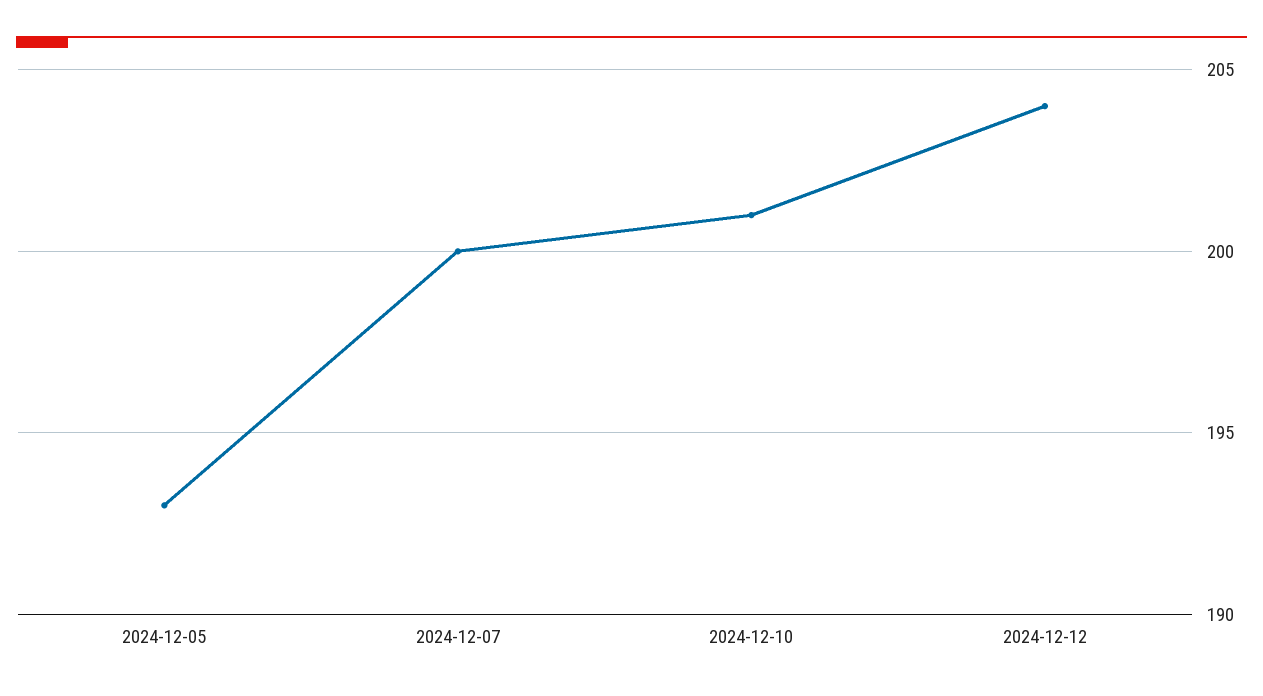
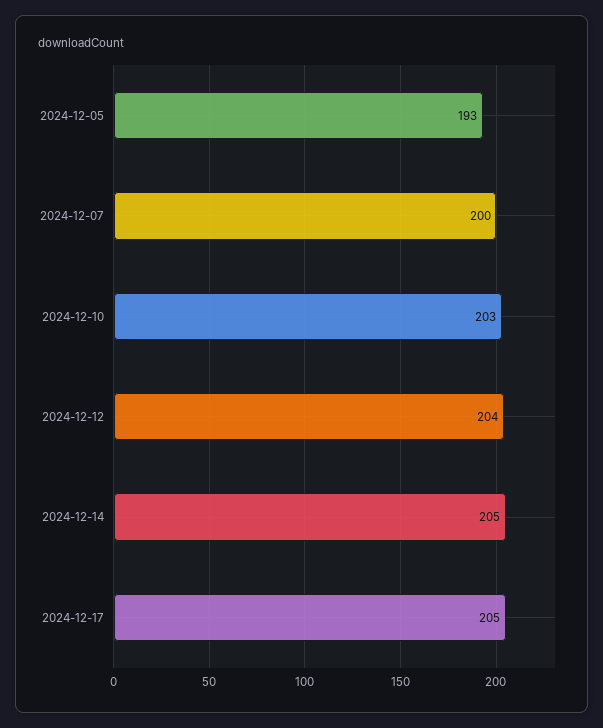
2024-12-10: 201 -> 203
2024-12-14: none -> 205
2024-12-17: none -> 205

